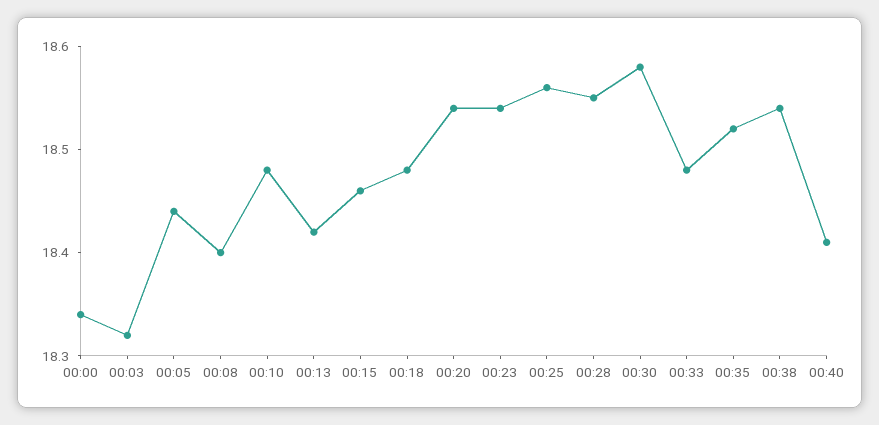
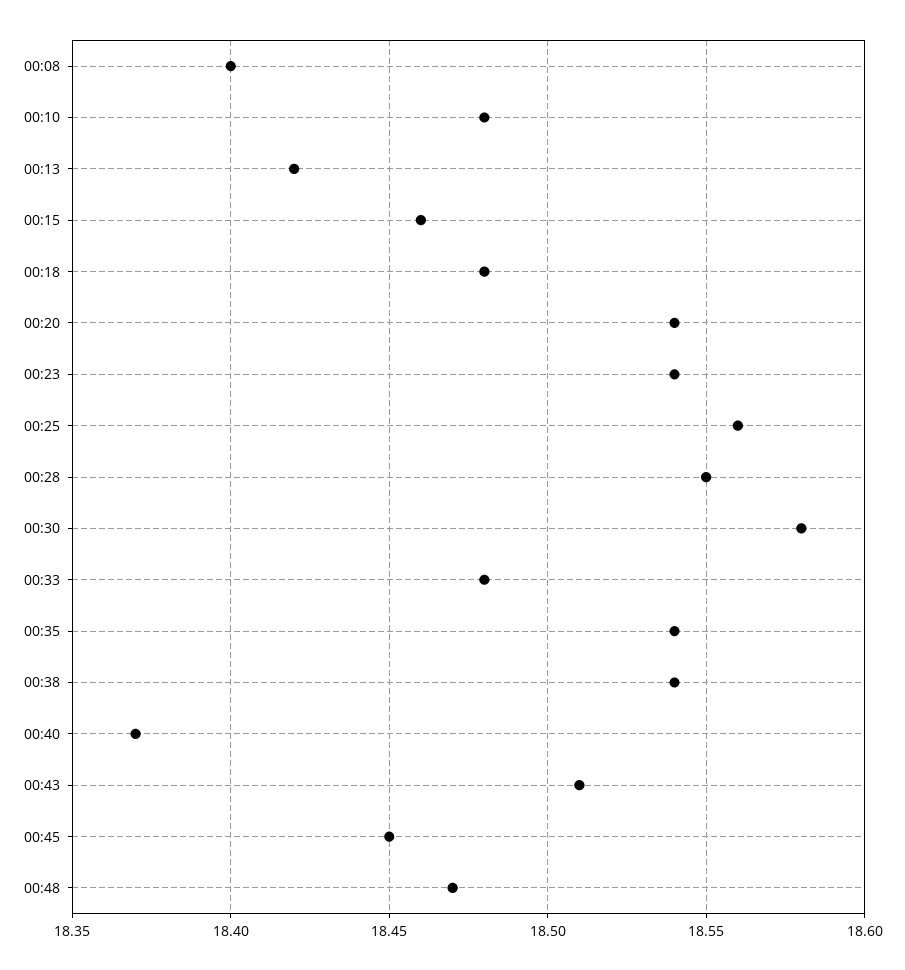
00:00: 18.34 -> none
00:03: 18.32 -> none
00:05: 18.44 -> none
00:35: 18.52 -> 18.54
00:40: 18.41 -> 18.37
00:43: none -> 18.51
00:45: none -> 18.45
00:48: none -> 18.47

